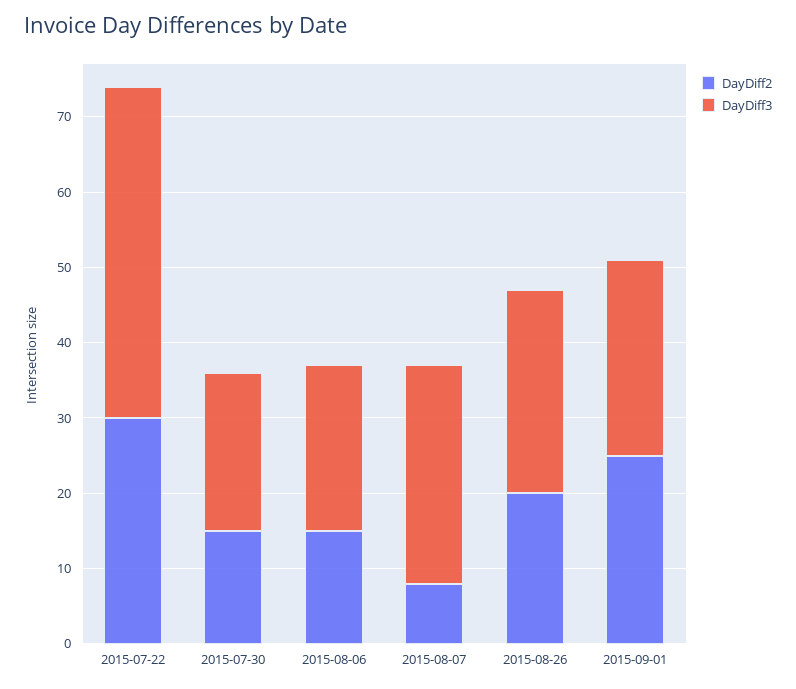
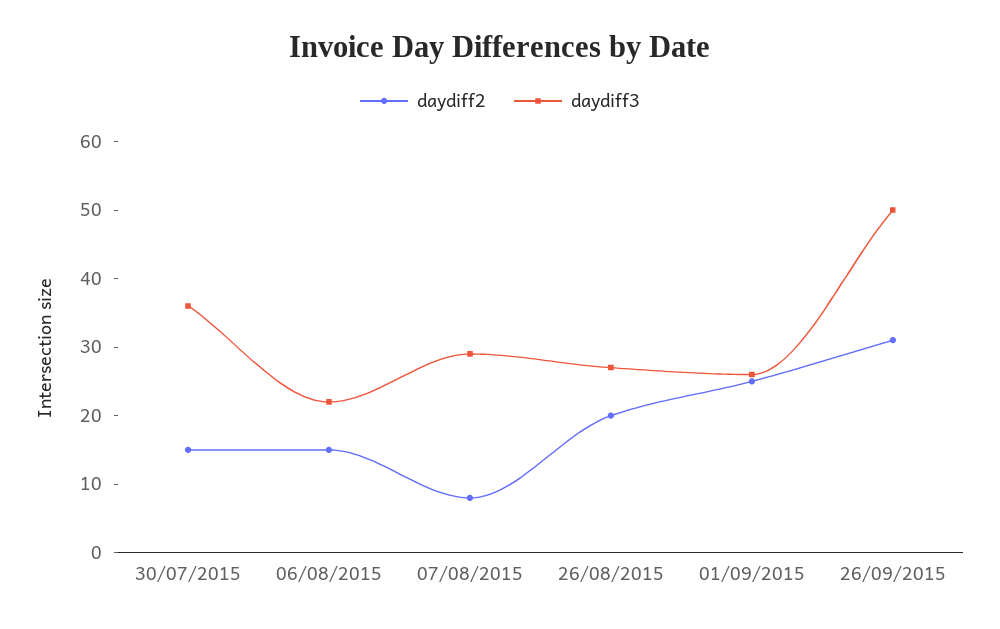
DayDiff2, 2015-07-22: 30 -> none
DayDiff3, 2015-07-22: 45 -> none
DayDiff3, 2015-07-30: 20 -> 35
DayDiff2, 26/09/2015: none -> 30
DayDiff3, 26/09/2015: none -> 50

